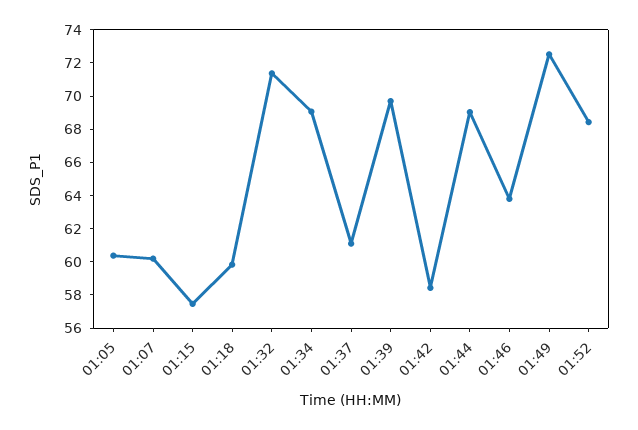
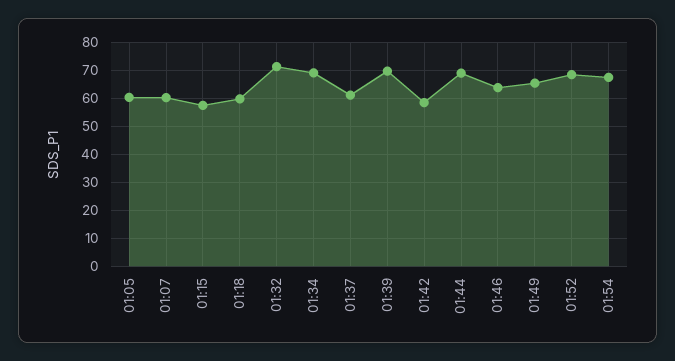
01:49: 72.5 -> 65
01:54: none -> 67.5

